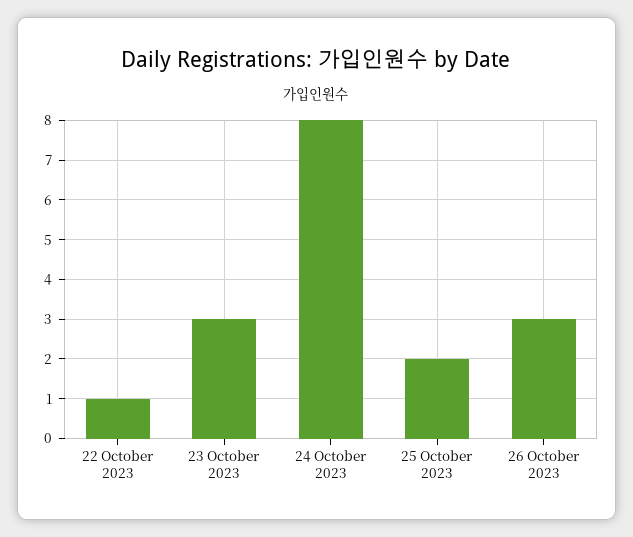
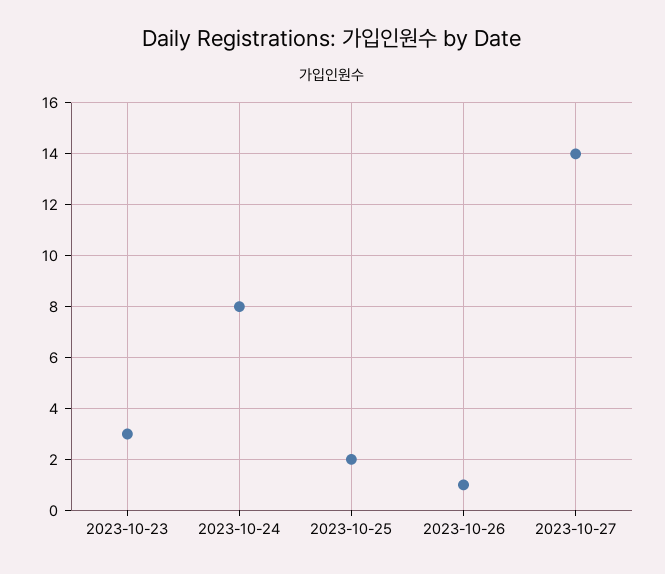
22 October 2023: 1 -> none
26 October 2023: 3 -> 1
2023-10-27: none -> 14

